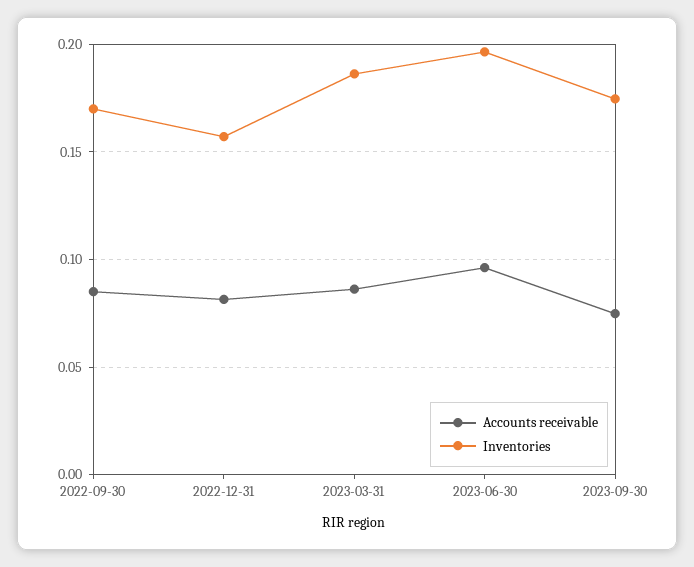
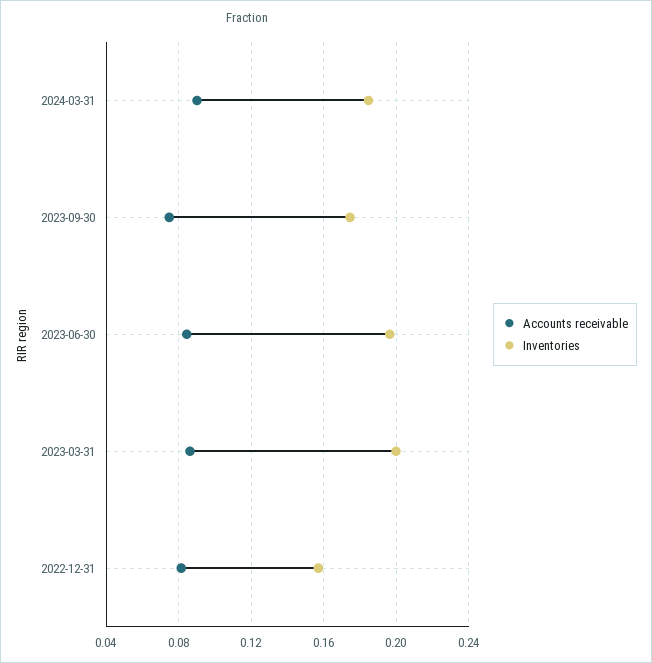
Accounts receivable, 2022-09-30: 0.085 -> none
Inventories, 2022-09-30: 0.17 -> none
Inventories, 2023-03-31: 0.185 -> 0.2
Accounts receivable, 2023-06-30: 0.095 -> 0.085
Accounts receivable, 2024-03-31: none -> 0.09
Inventories, 2024-03-31: none -> 0.185

